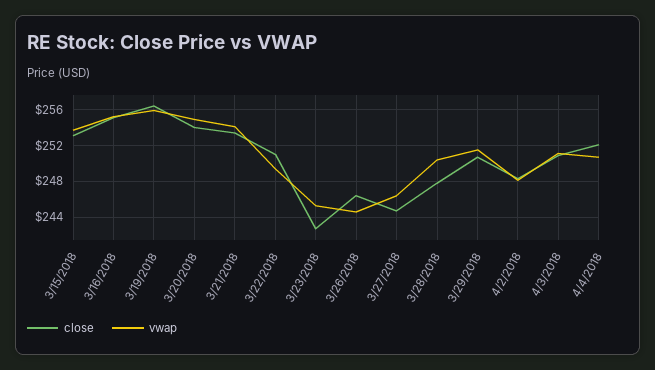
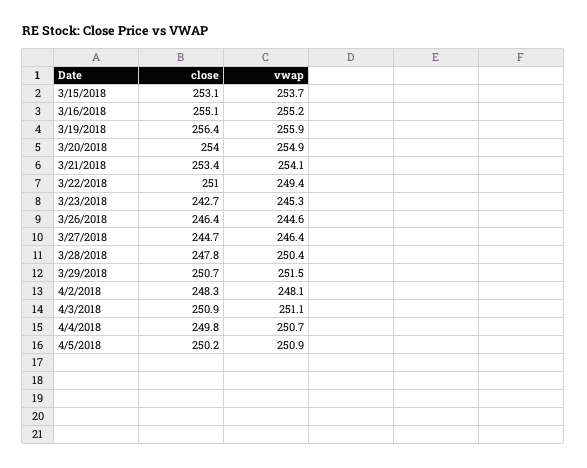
close, 4/4/2018: 252 -> 249.8
close, 4/5/2018: none -> 250.2
vwap, 4/5/2018: none -> 250.9

